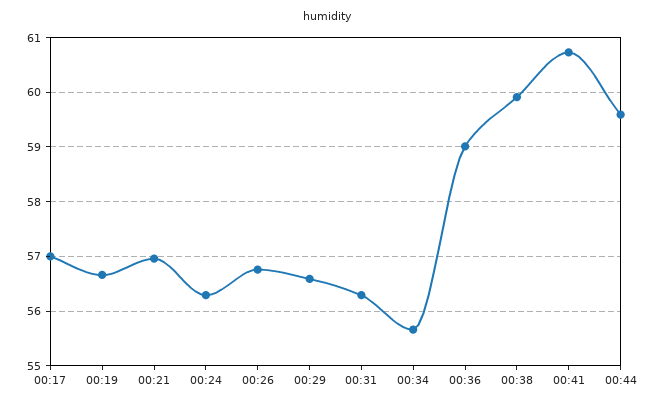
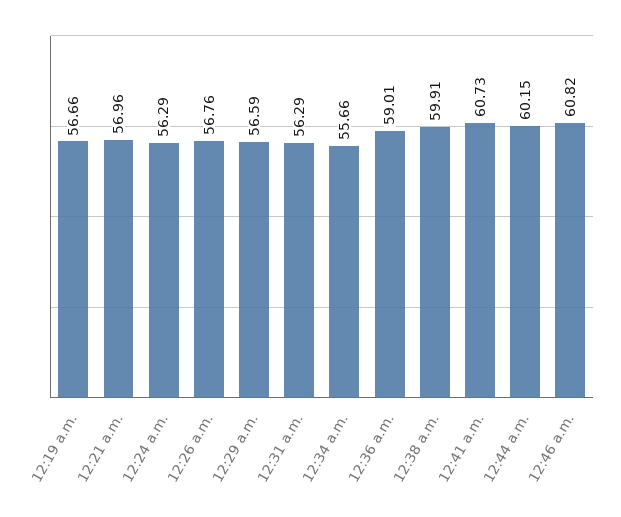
00:17: 57 -> none
00:44: 59.6 -> 60.15
12:46 a.m.: none -> 60.82

